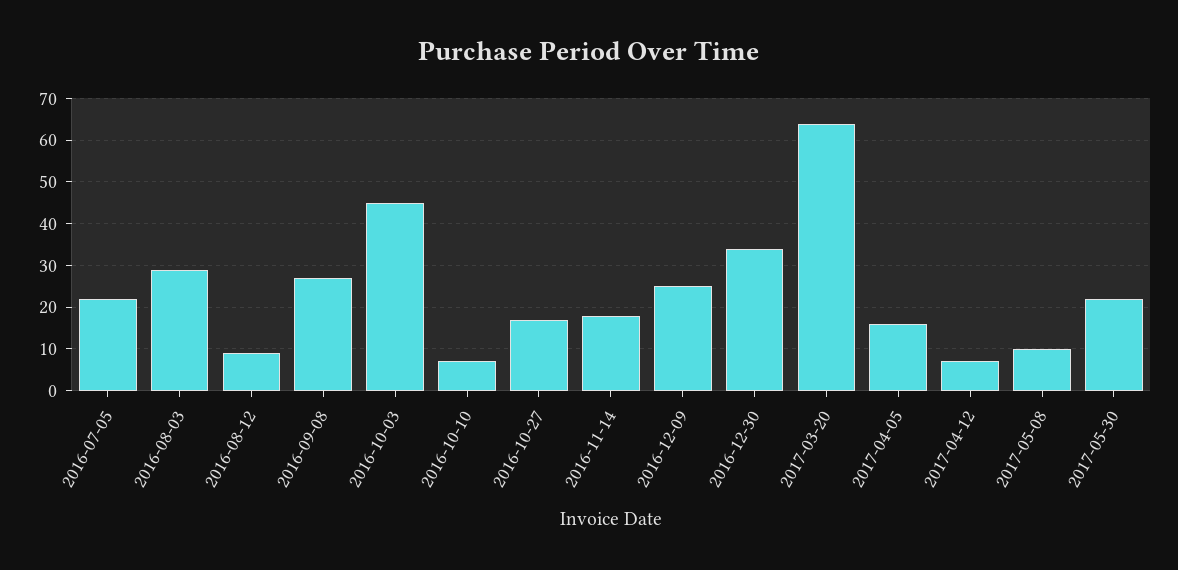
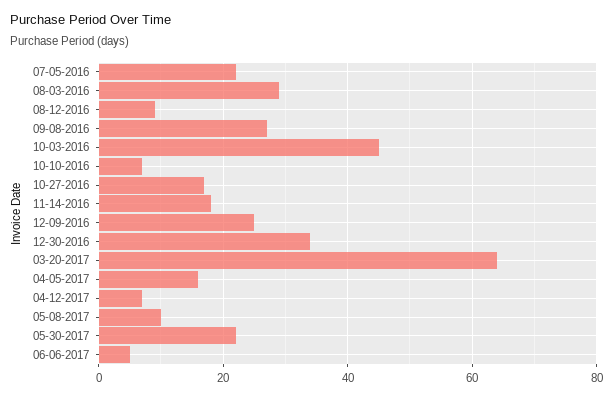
06-06-2017: none -> 5

